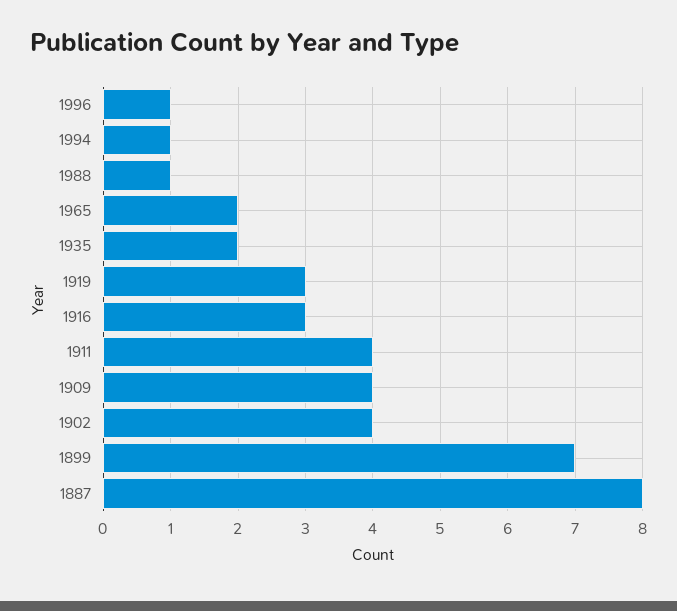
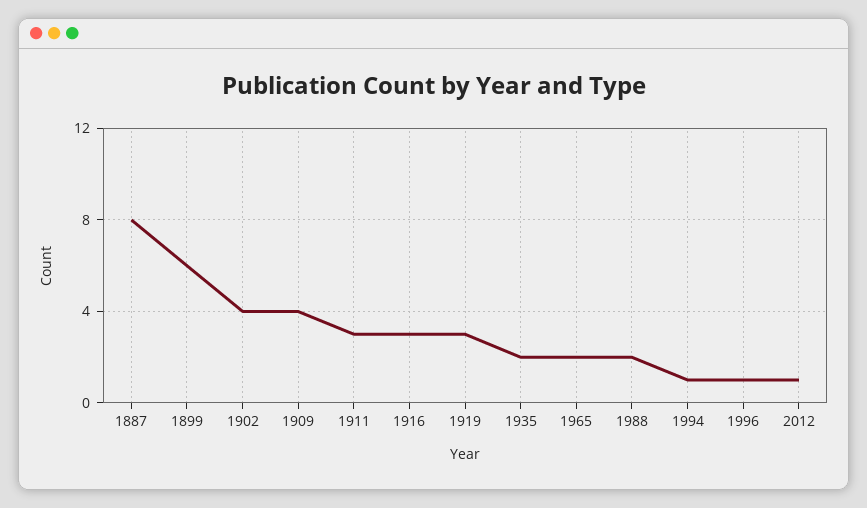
1988: 1 -> 2
1911: 4 -> 3
1899: 7 -> 6
2012: none -> 1

